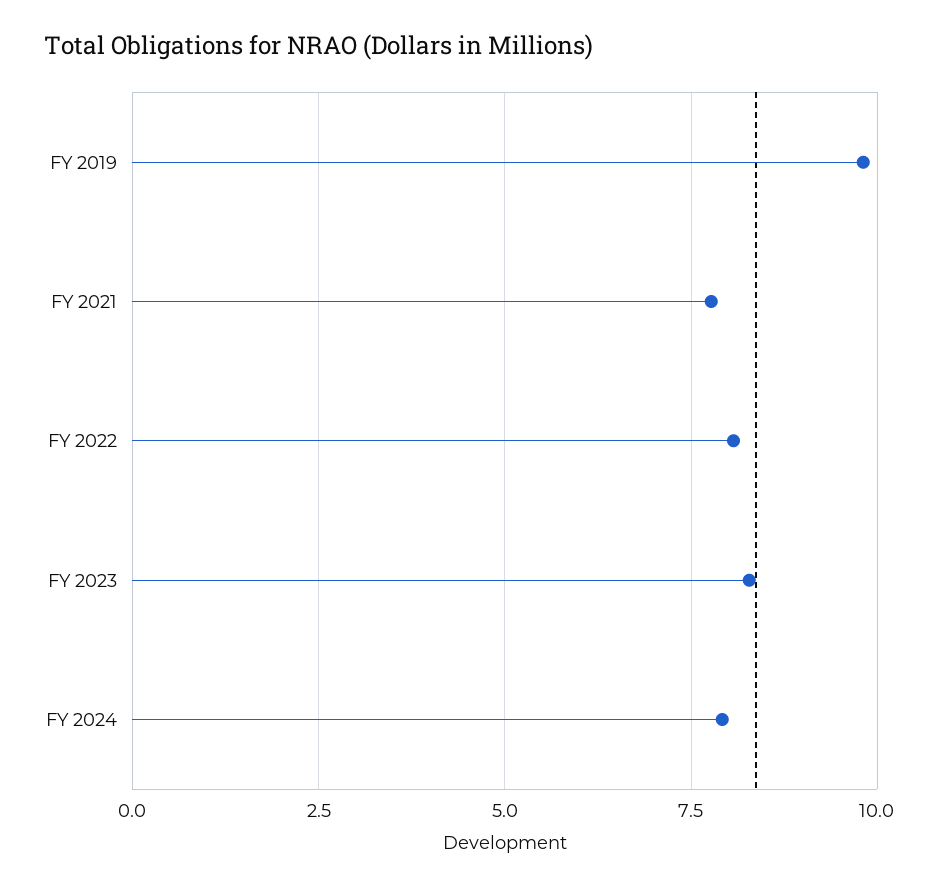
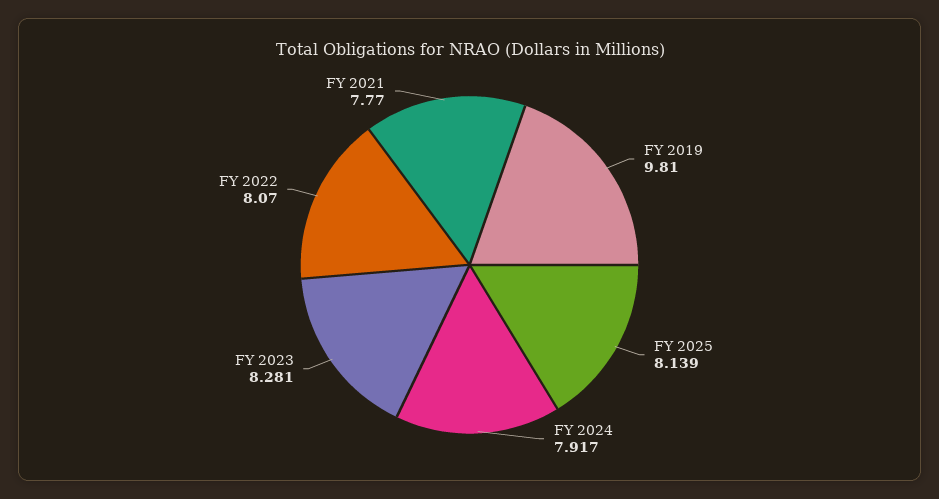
FY 2025: none -> 8.139

